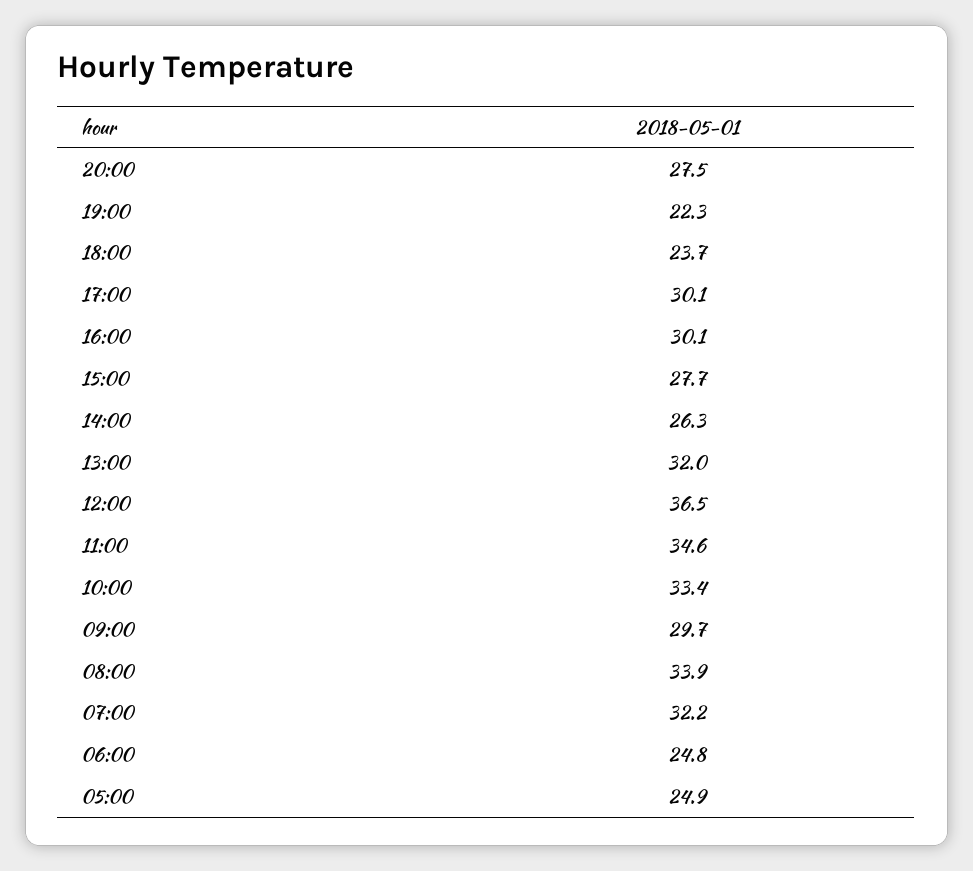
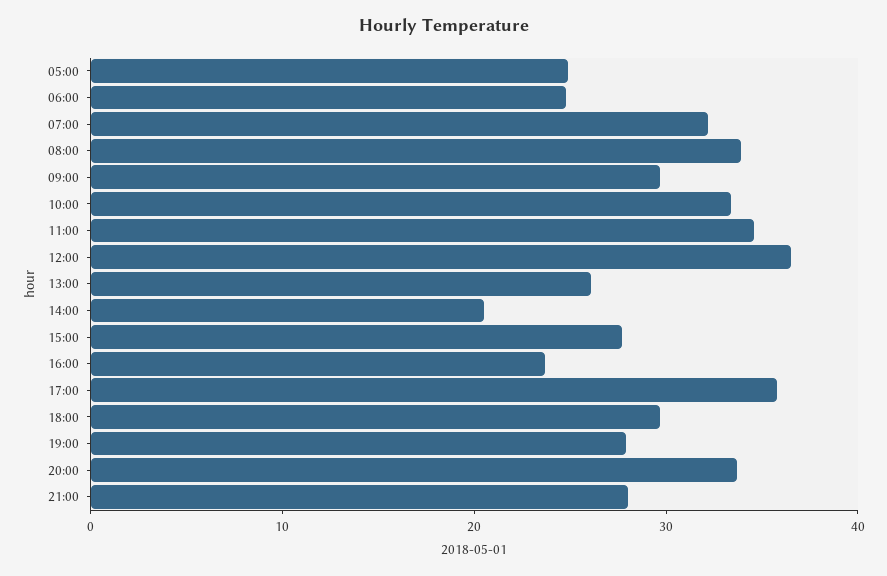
20:00: 27.5 -> 34
19:00: 22.3 -> 28
18:00: 23.7 -> 30
17:00: 30.1 -> 36
16:00: 30.1 -> 24
14:00: 26.3 -> 20
13:00: 32 -> 26
21:00: none -> 28

